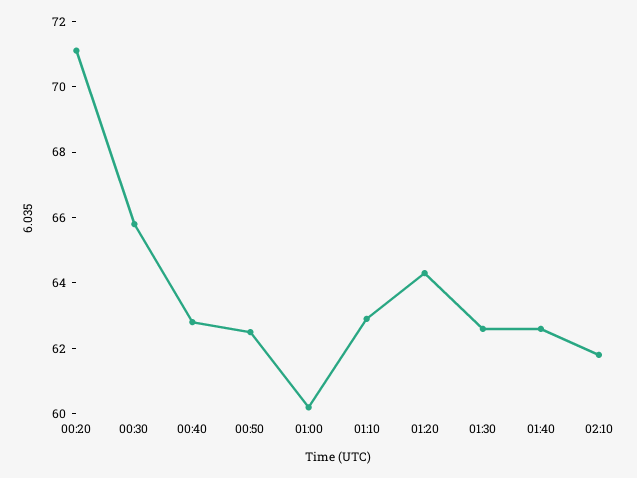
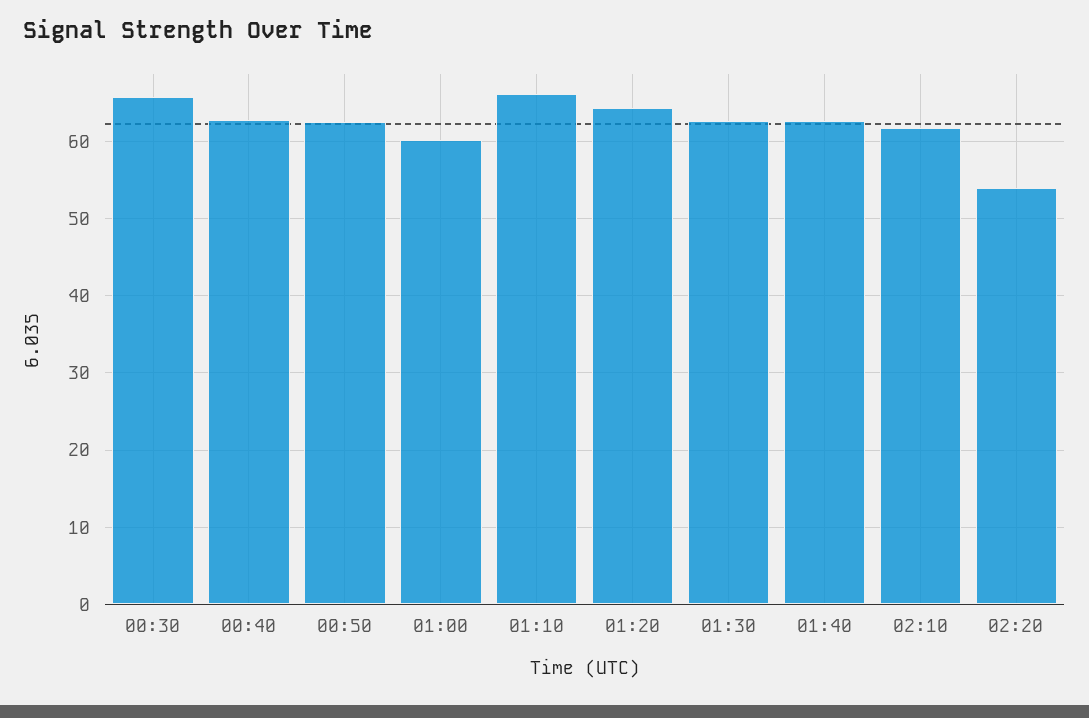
00:20: 71 -> none
01:10: 63 -> 66
02:20: none -> 54

